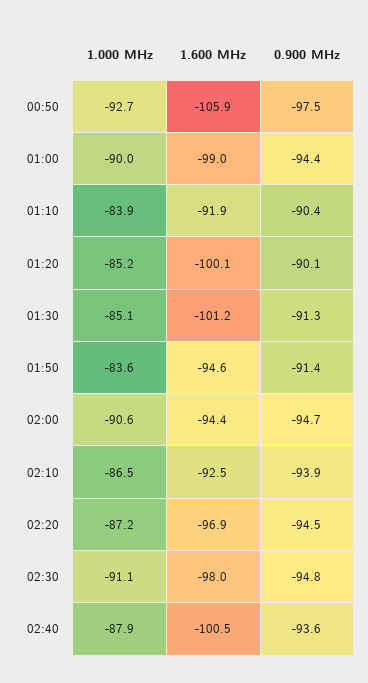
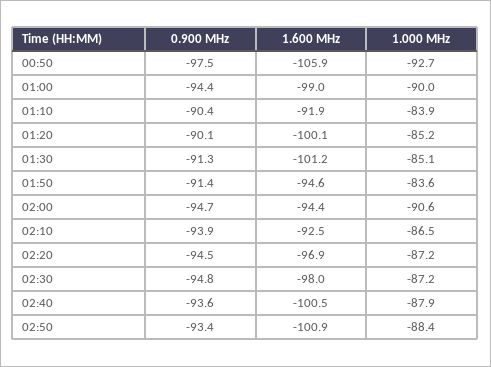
1.000 MHz, 02:30: -91.1 -> -87.2
0.900 MHz, 02:50: none -> -93.4
1.600 MHz, 02:50: none -> -100.9
1.000 MHz, 02:50: none -> -88.4

